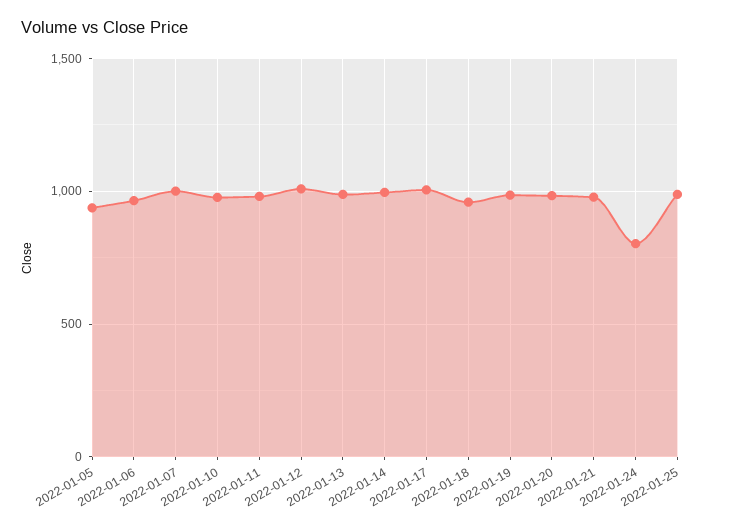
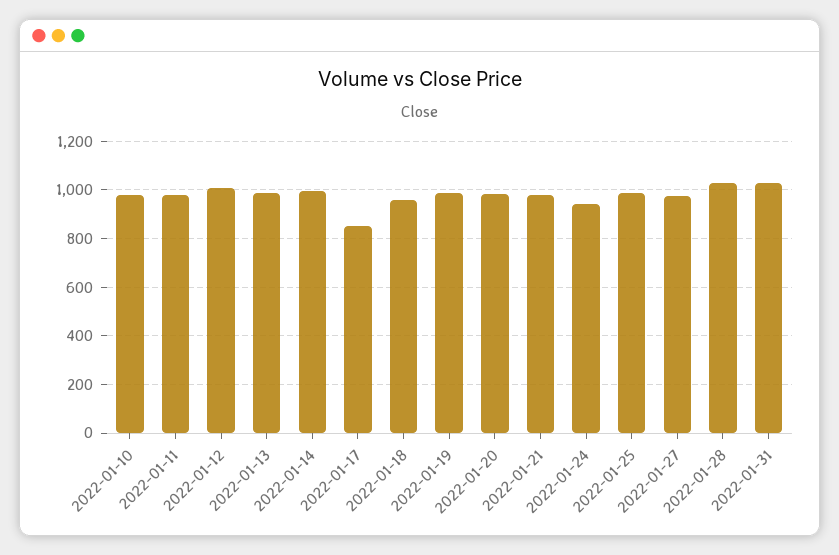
2022-01-05: 950 -> none
2022-01-06: 950 -> none
2022-01-07: 1000 -> none
2022-01-17: 1000 -> 850
2022-01-24: 800 -> 950
2022-01-27: none -> 975
2022-01-28: none -> 1025
2022-01-31: none -> 1025

